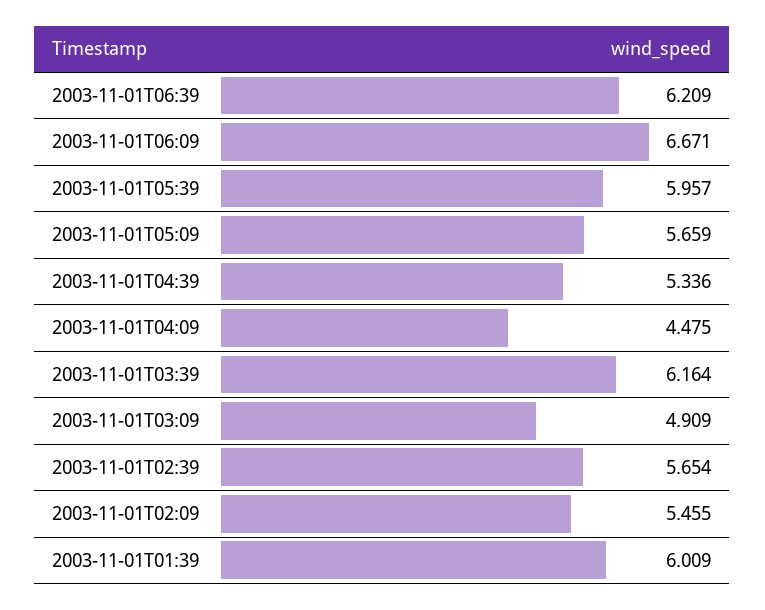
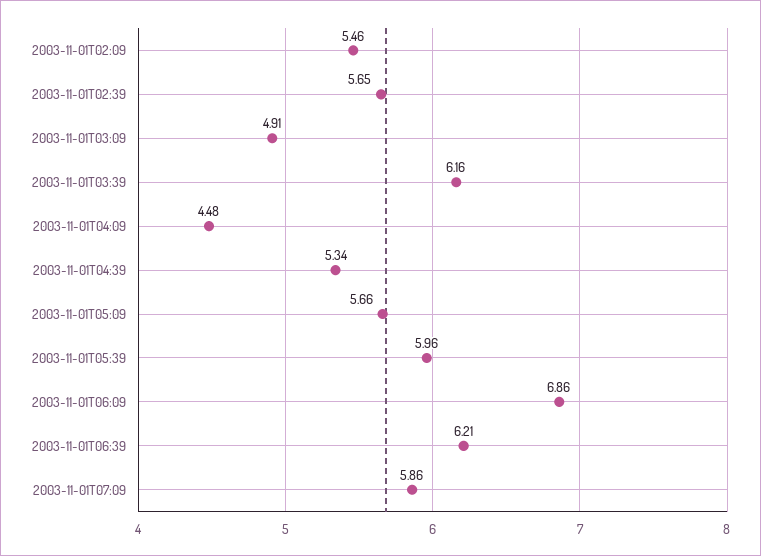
2003-11-01T06:09: 6.671 -> 6.86
2003-11-01T01:39: 6.009 -> none
2003-11-01T07:09: none -> 5.86

